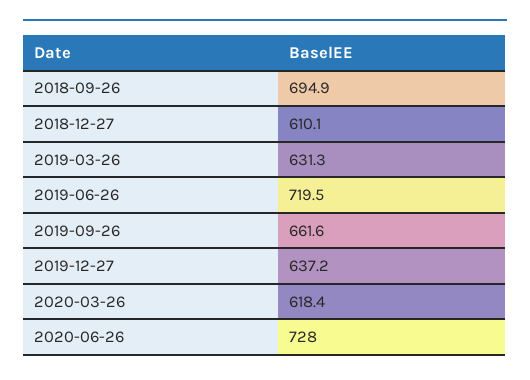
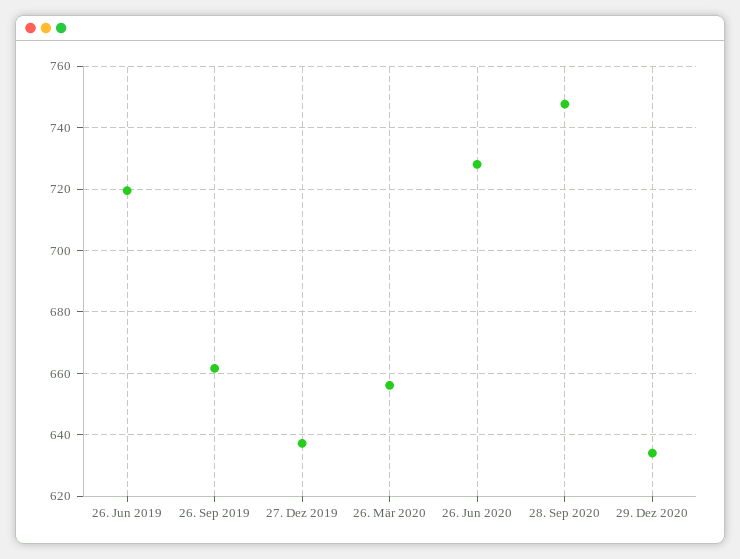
2018-09-26: 694.9 -> none
2018-12-27: 610.1 -> none
2019-03-26: 631.3 -> none
2020-03-26: 618.4 -> 656
28. Sep 2020: none -> 748
29. Dez 2020: none -> 634

